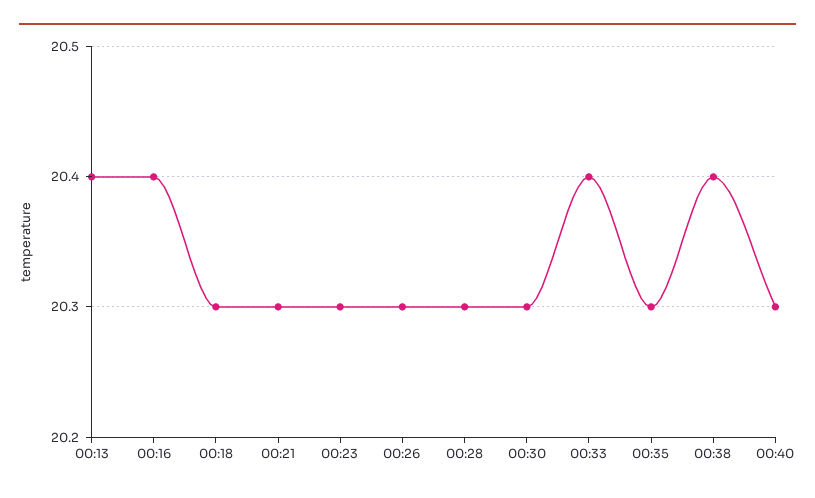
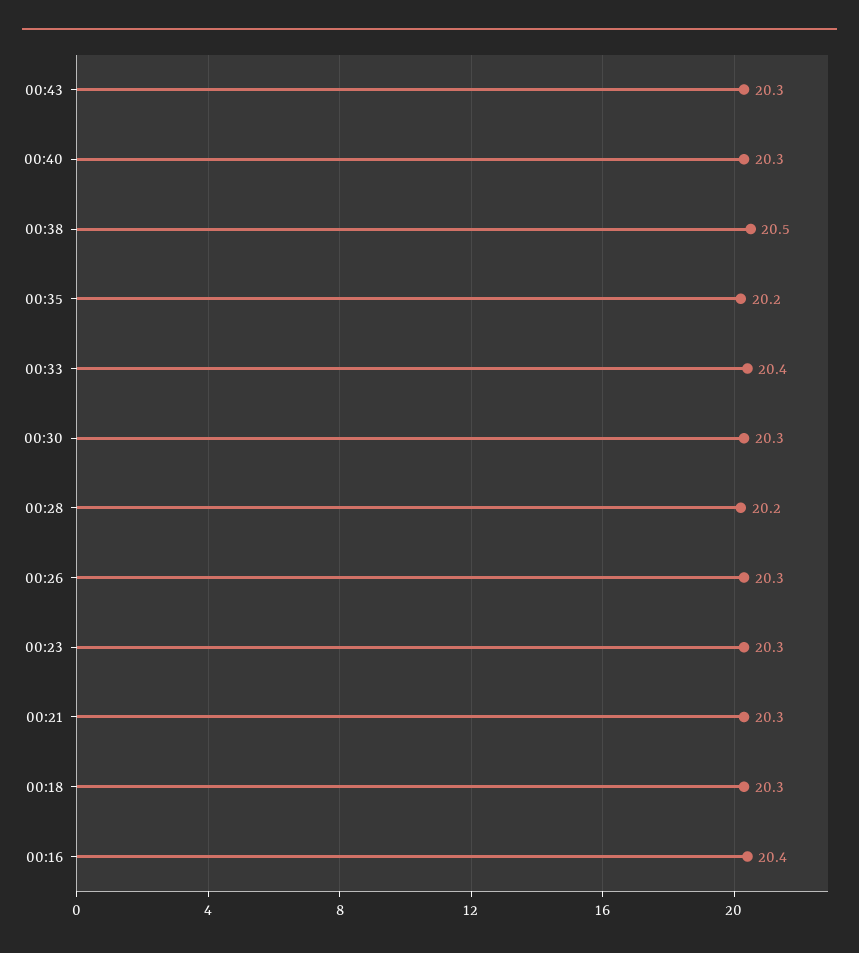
00:13: 20.4 -> none
00:28: 20.3 -> 20.2
00:35: 20.3 -> 20.2
00:38: 20.4 -> 20.5
00:43: none -> 20.3

